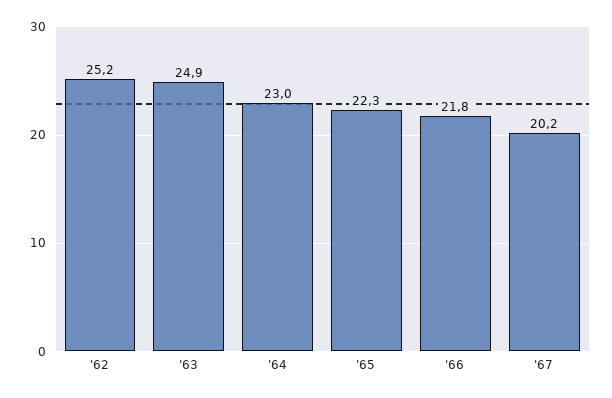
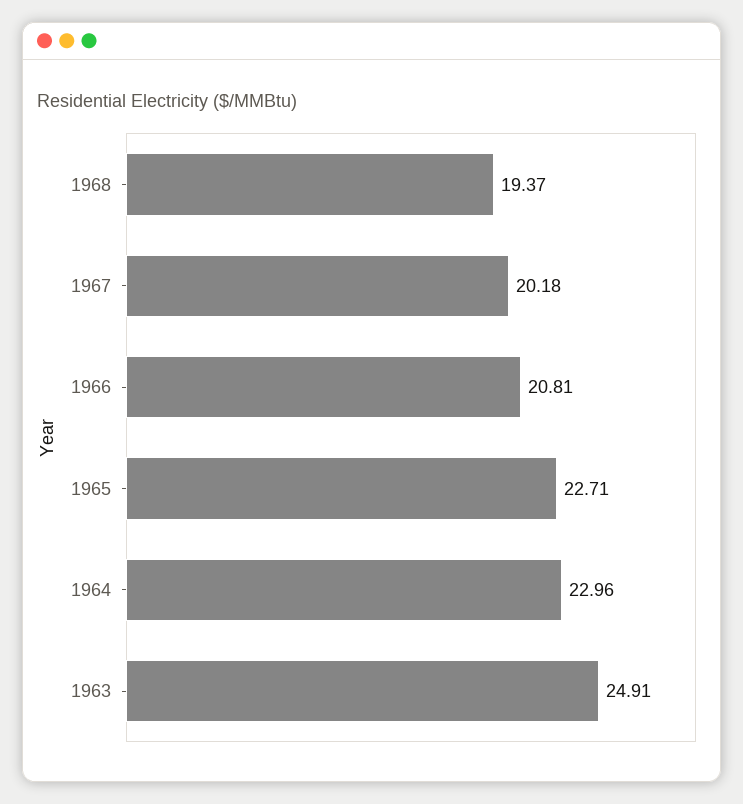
'62: 25.2 -> none
'65: 22.3 -> 22.71
'66: 21.8 -> 20.81
1968: none -> 19.37

